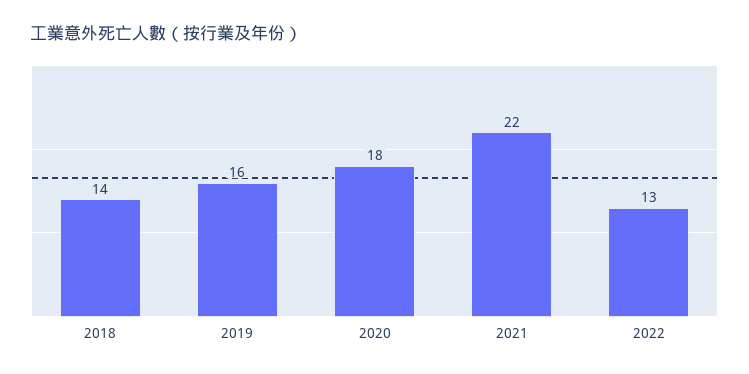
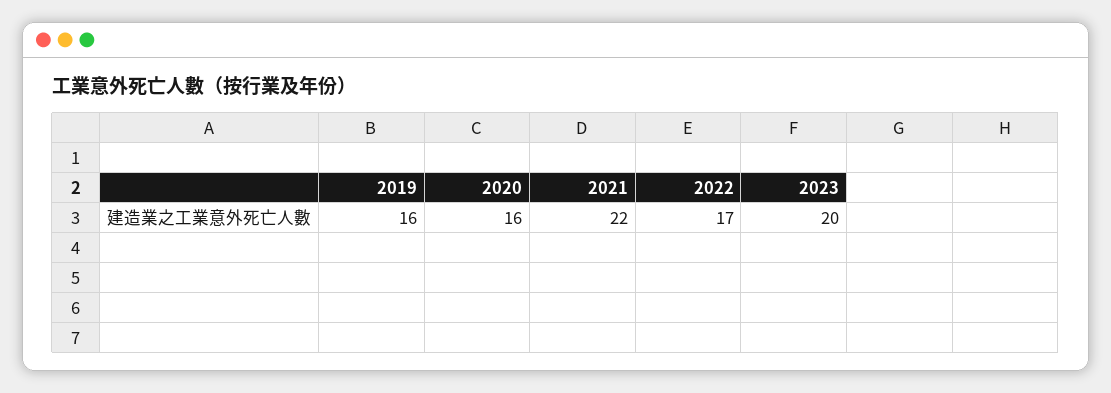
2018: 14 -> none
2020: 18 -> 16
2022: 13 -> 17
2023: none -> 20

